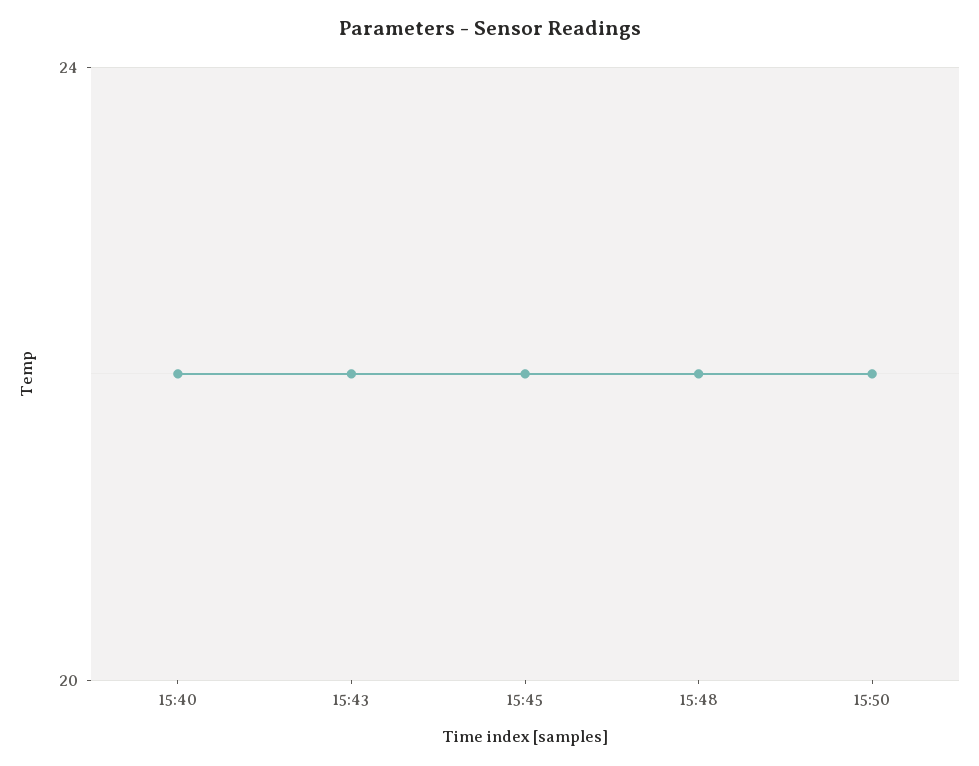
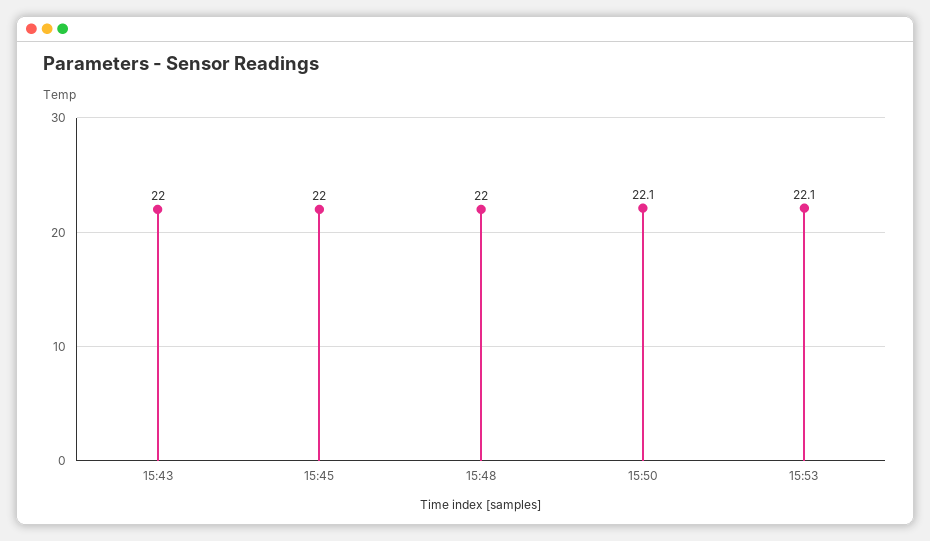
15:40: 22 -> none
15:50: 22 -> 22.1
15:53: none -> 22.1

